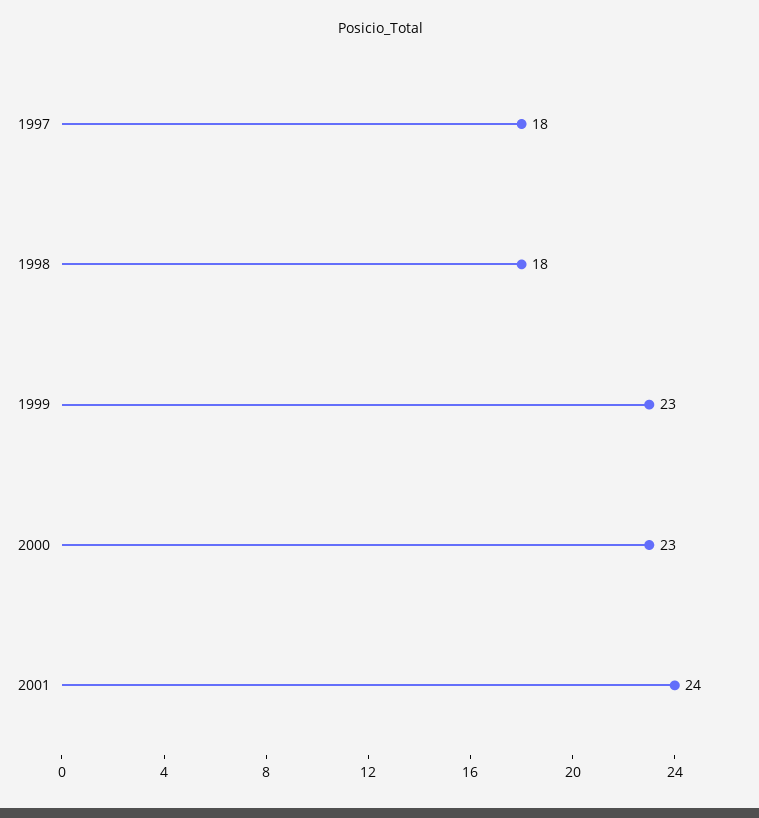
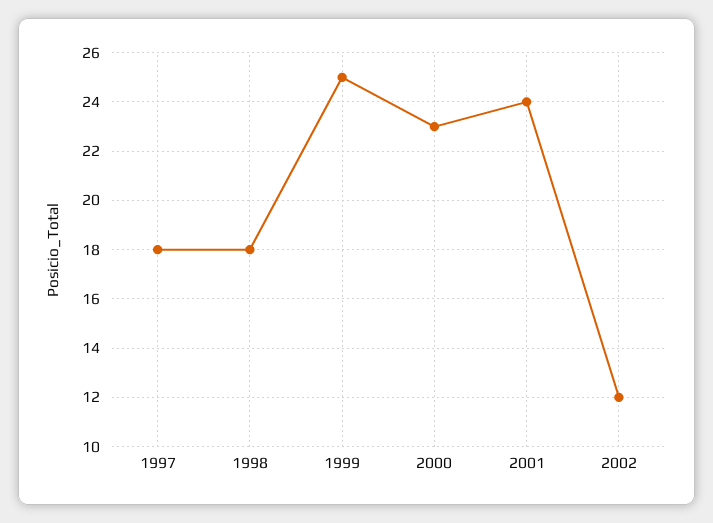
1999: 23 -> 25
2002: none -> 12

